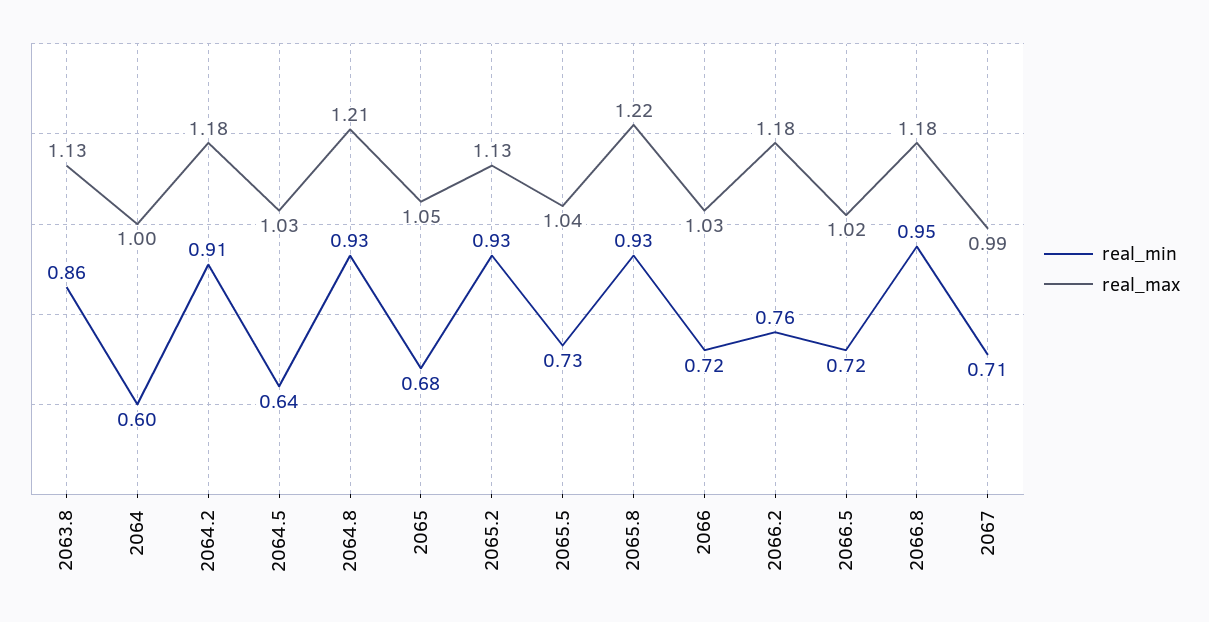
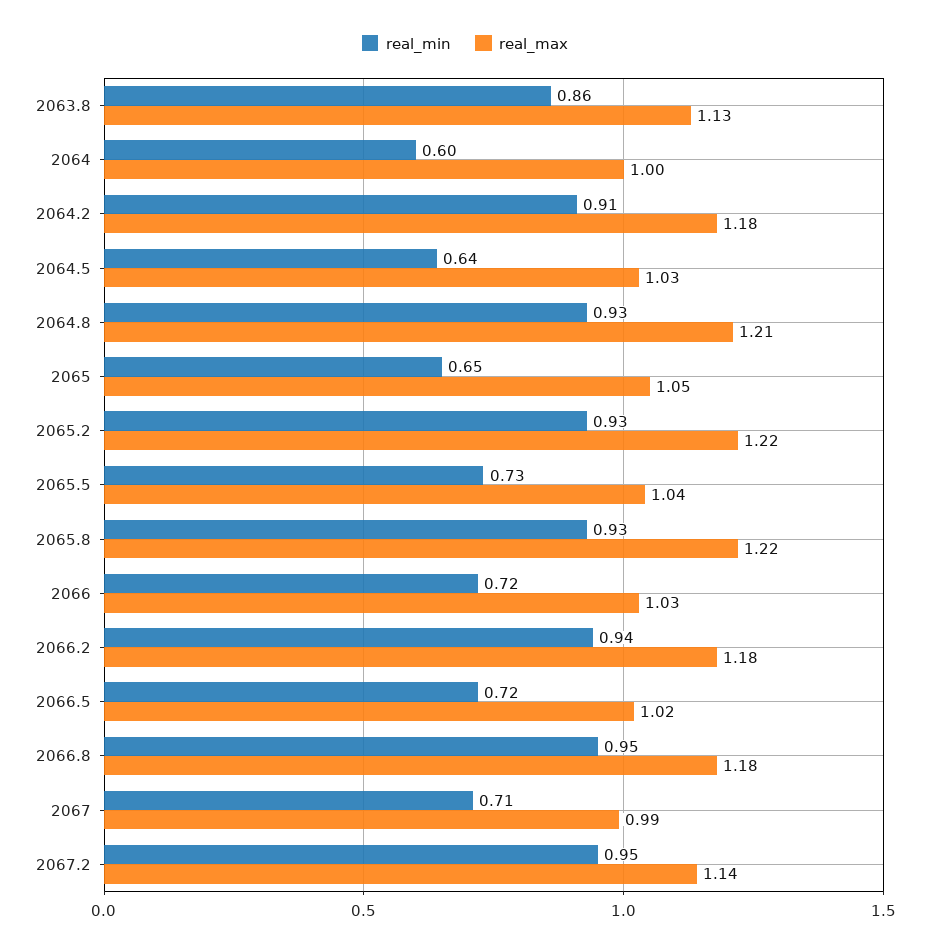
real_min, 2065: 0.68 -> 0.65
real_max, 2065.2: 1.13 -> 1.22
real_min, 2066.2: 0.76 -> 0.94
real_min, 2067.2: none -> 0.95
real_max, 2067.2: none -> 1.14

